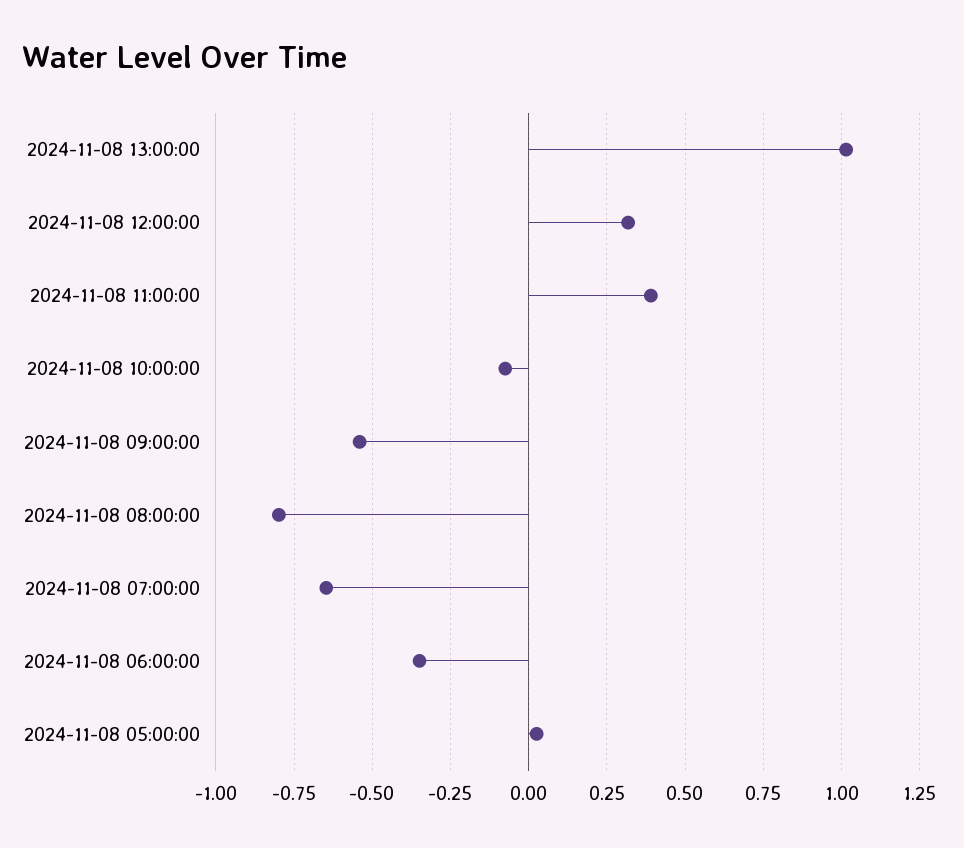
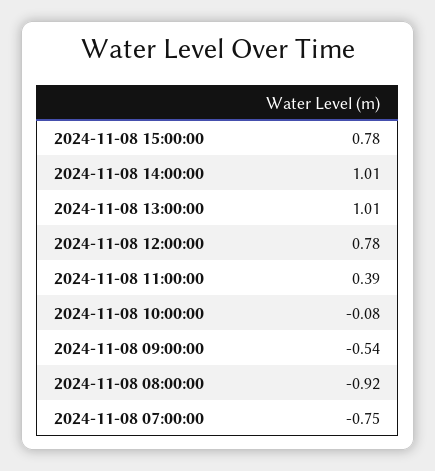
2024-11-08 12:00:00: 0.325 -> 0.78
2024-11-08 08:00:00: -0.8 -> -0.92
2024-11-08 07:00:00: -0.65 -> -0.75
2024-11-08 06:00:00: -0.35 -> none
2024-11-08 05:00:00: 0.025 -> none
2024-11-08 15:00:00: none -> 0.78
2024-11-08 14:00:00: none -> 1.01

